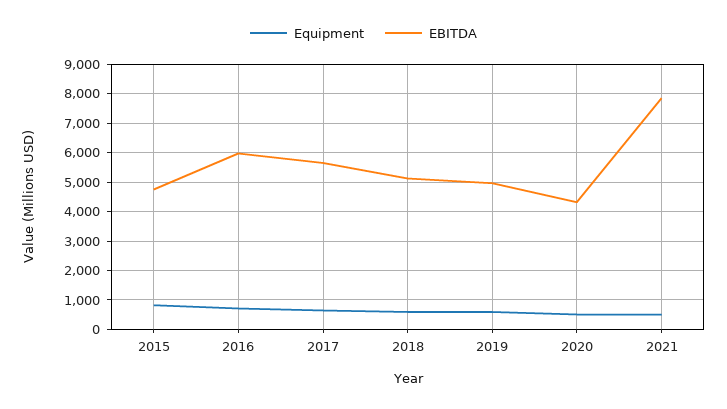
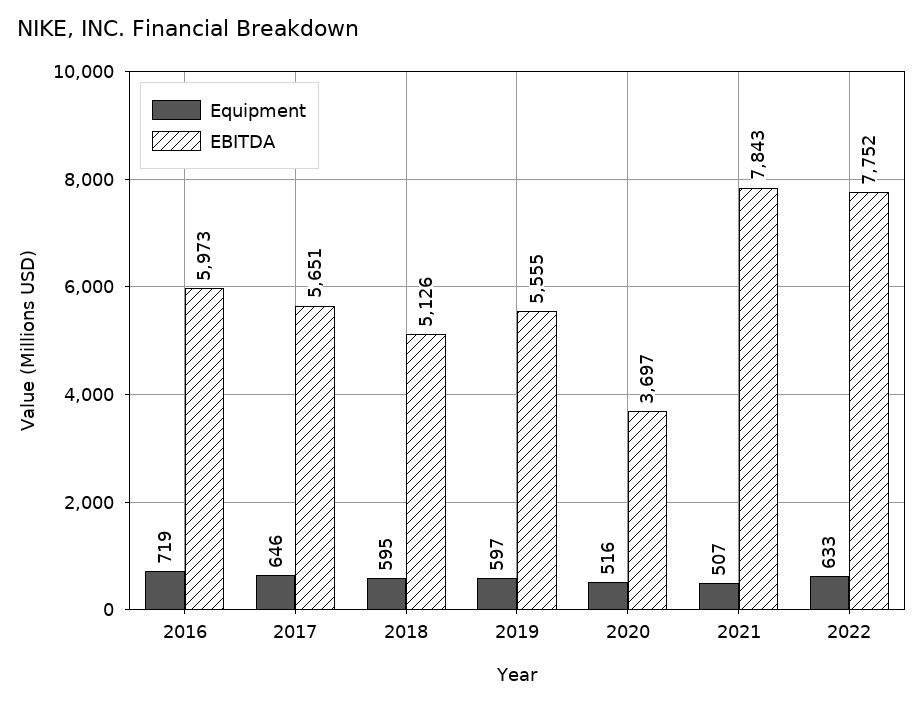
Equipment, 2015: 750 -> none
EBITDA, 2015: 4750 -> none
EBITDA, 2019: 5000 -> 5555
EBITDA, 2020: 4250 -> 3697
Equipment, 2022: none -> 633
EBITDA, 2022: none -> 7752

